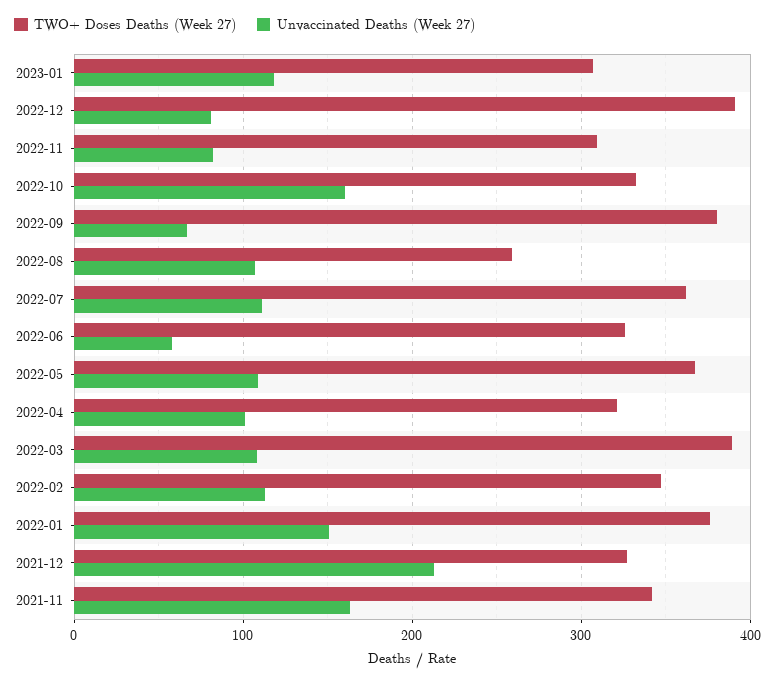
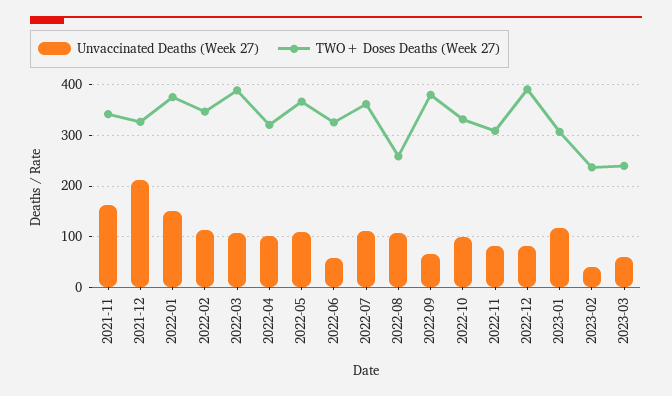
Unvaccinated Deaths (Week 27), 2022-10: 160 -> 100
Unvaccinated Deaths (Week 27), 2023-02: none -> 40
TWO+ Doses Deaths (Week 27), 2023-02: none -> 240
Unvaccinated Deaths (Week 27), 2023-03: none -> 60
TWO+ Doses Deaths (Week 27), 2023-03: none -> 240

